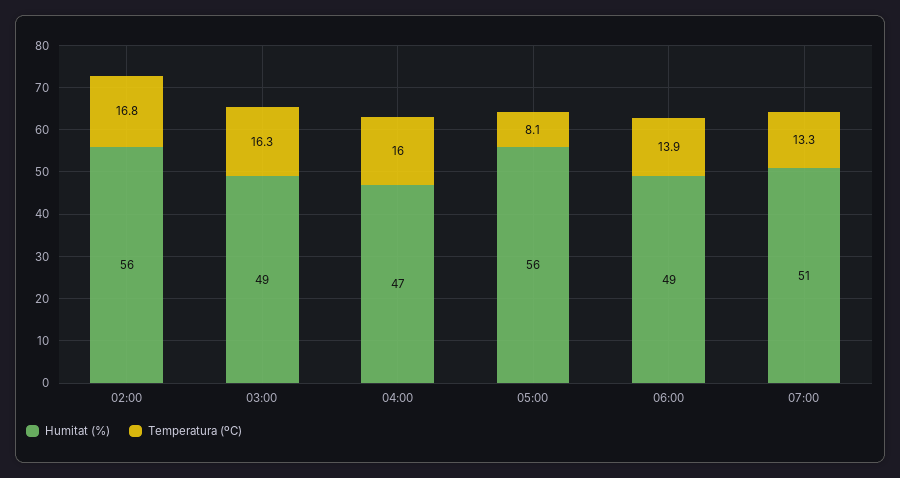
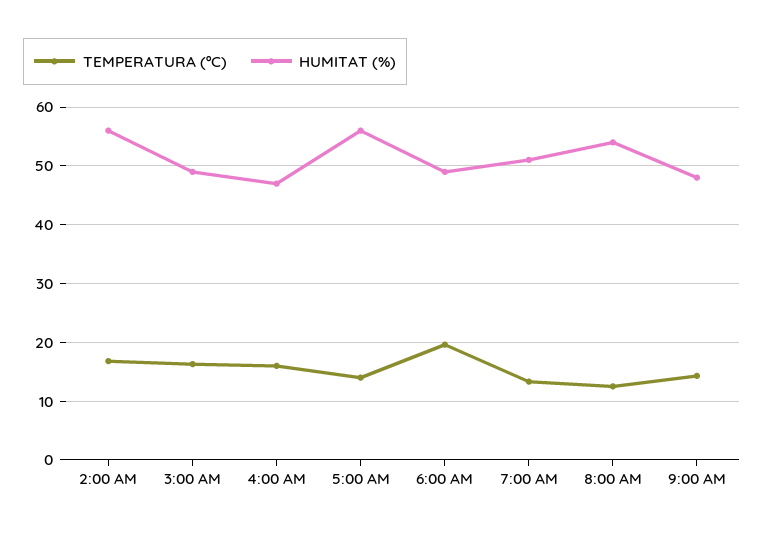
Temperatura (ºC), 05:00: 8.1 -> 14
Temperatura (ºC), 06:00: 13.9 -> 20
Temperatura (ºC), 8:00 AM: none -> 12
Humitat (%), 8:00 AM: none -> 54
Temperatura (ºC), 9:00 AM: none -> 14
Humitat (%), 9:00 AM: none -> 48

